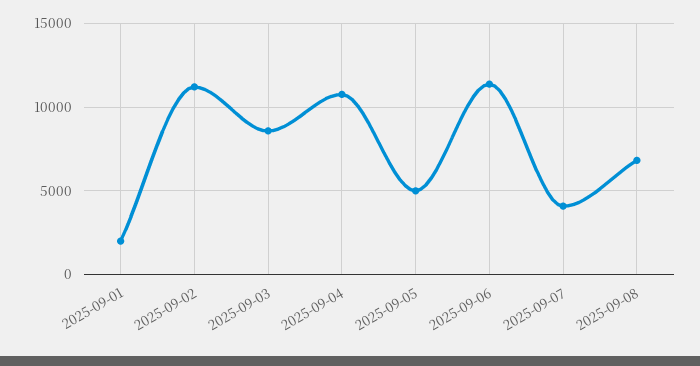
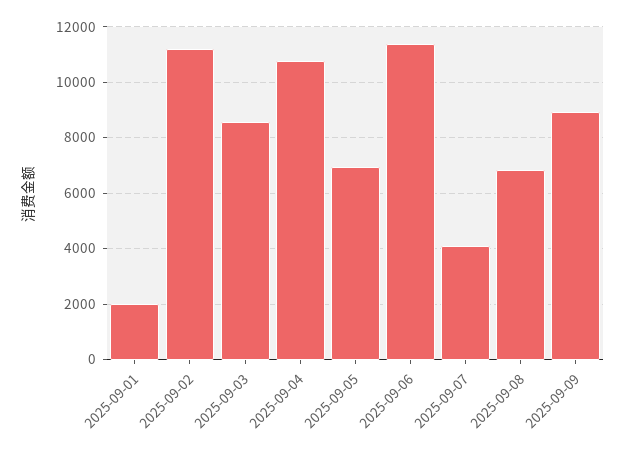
2025-09-05: 5000 -> 7000
2025-09-09: none -> 9000

